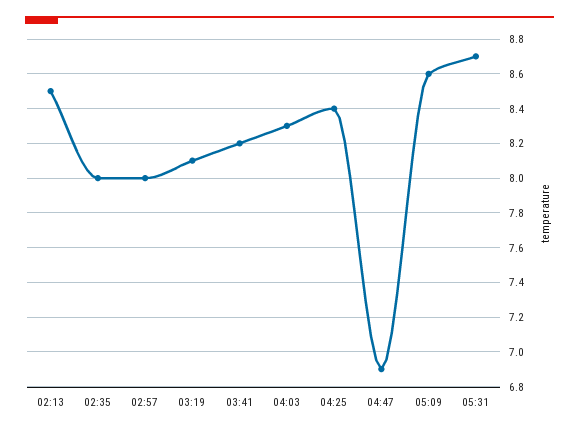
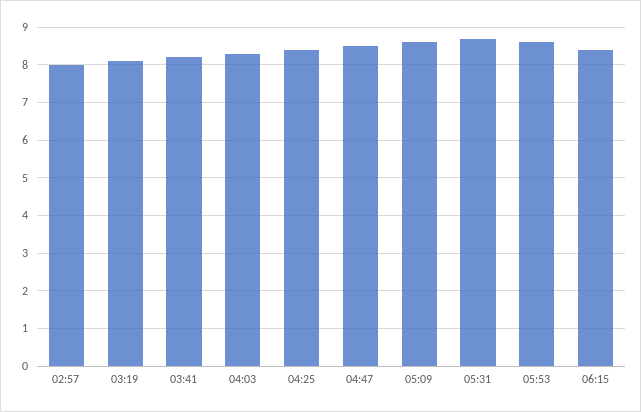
02:13: 8.5 -> none
02:35: 8 -> none
04:47: 6.9 -> 8.5
05:53: none -> 8.5
06:15: none -> 8.5

